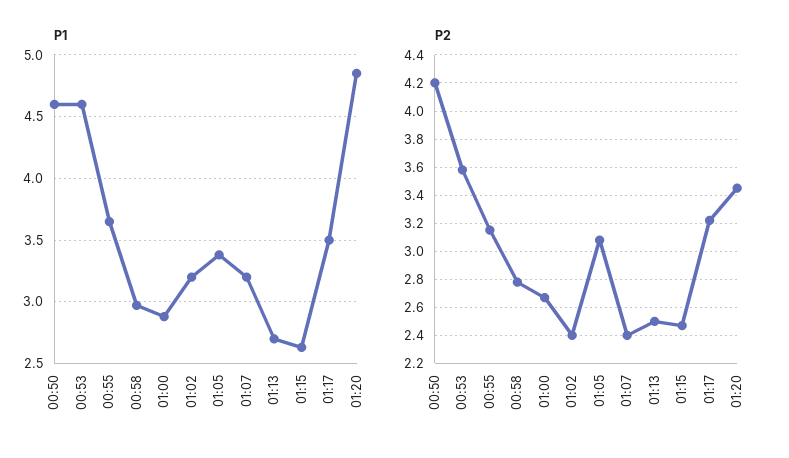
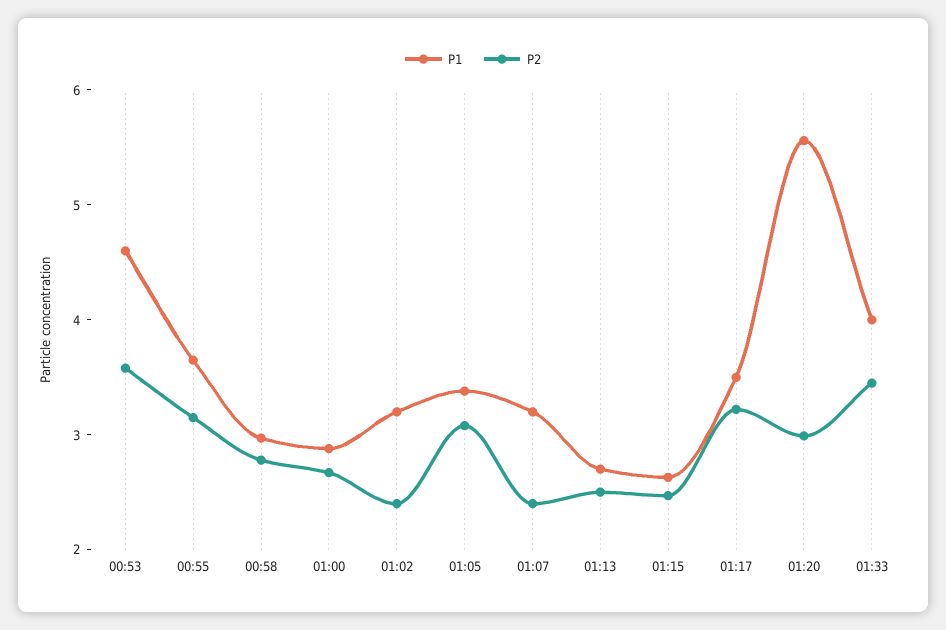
P1, 00:50: 4.6 -> none
P1, 01:20: 4.85 -> 5.6
P2, 00:50: 4.2 -> none
P2, 01:20: 3.45 -> 3
P1, 01:33: none -> 4
P2, 01:33: none -> 3.4

